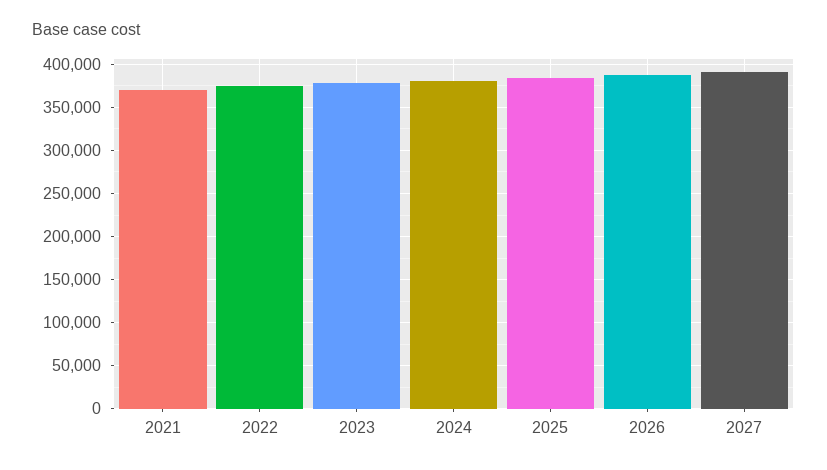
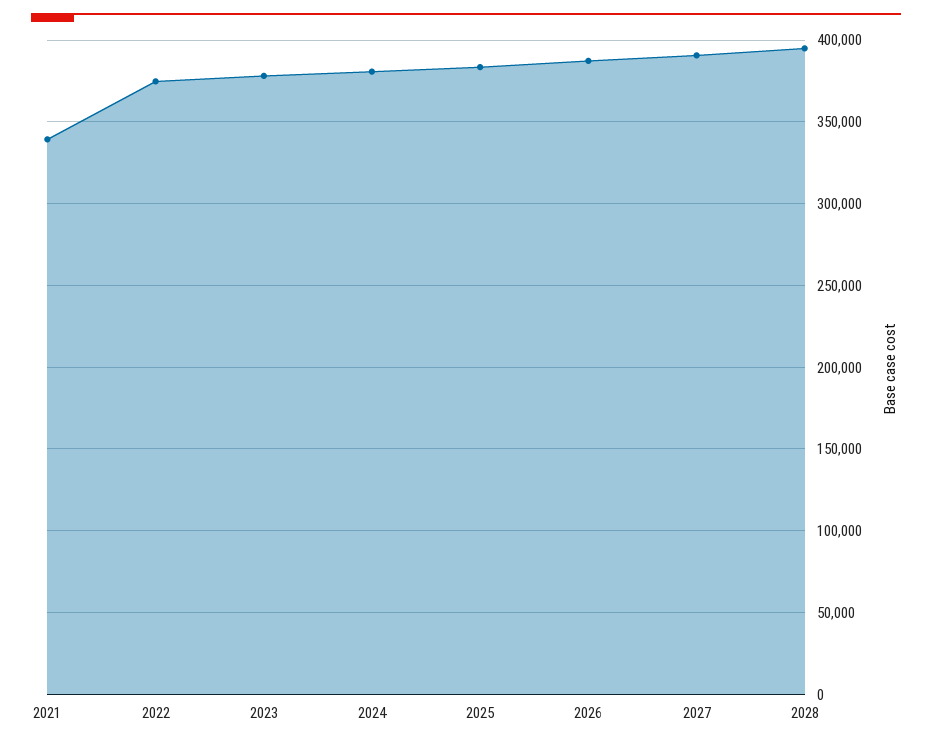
2021: 370000 -> 340000
2028: none -> 395000

